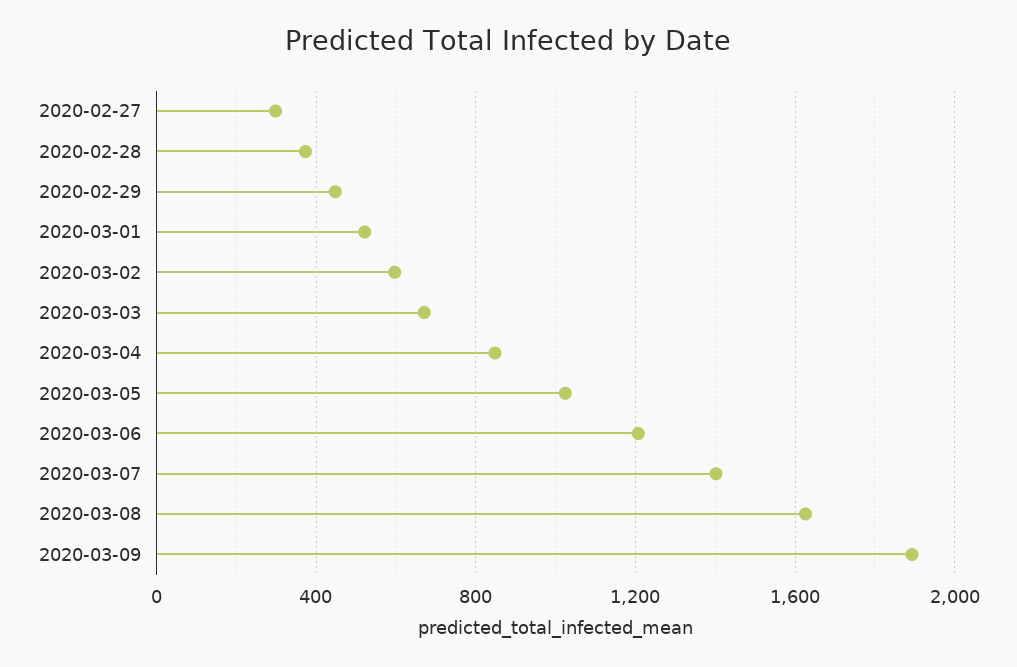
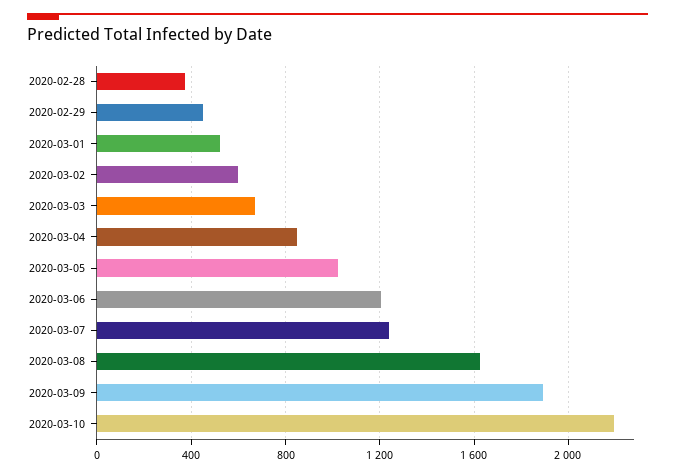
2020-02-27: 300 -> none
2020-03-07: 1400 -> 1250
2020-03-10: none -> 2200

